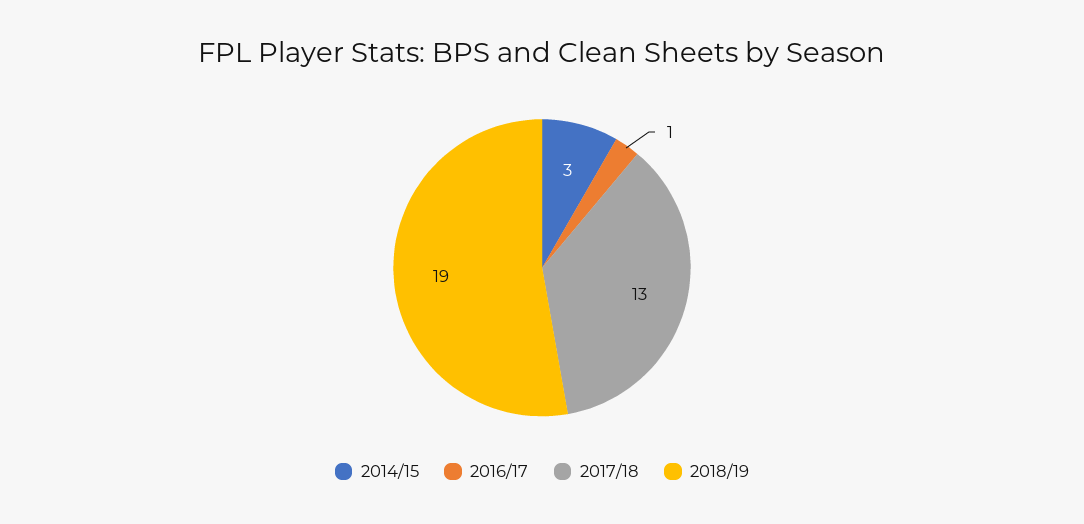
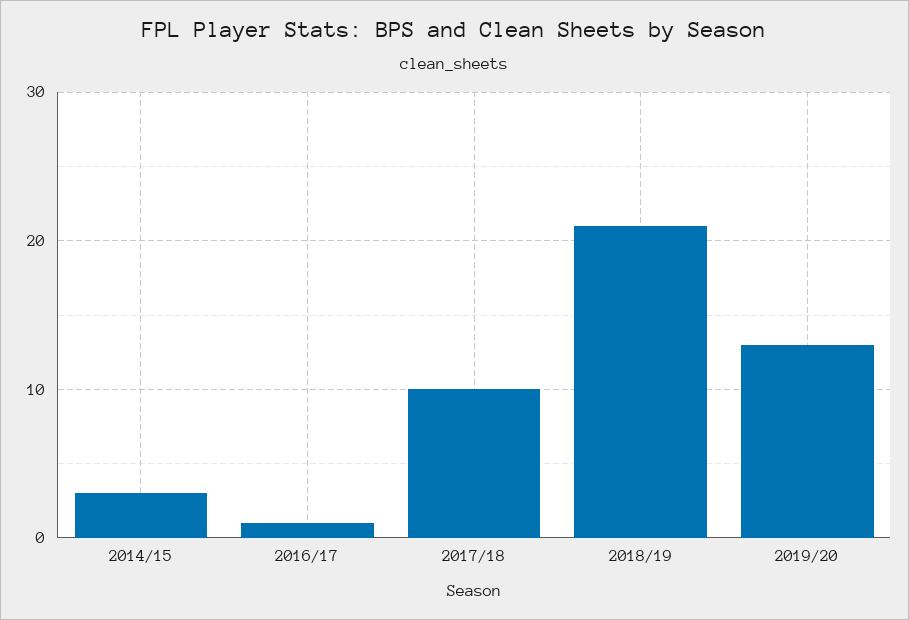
2017/18: 13 -> 10
2018/19: 19 -> 21
2019/20: none -> 13

